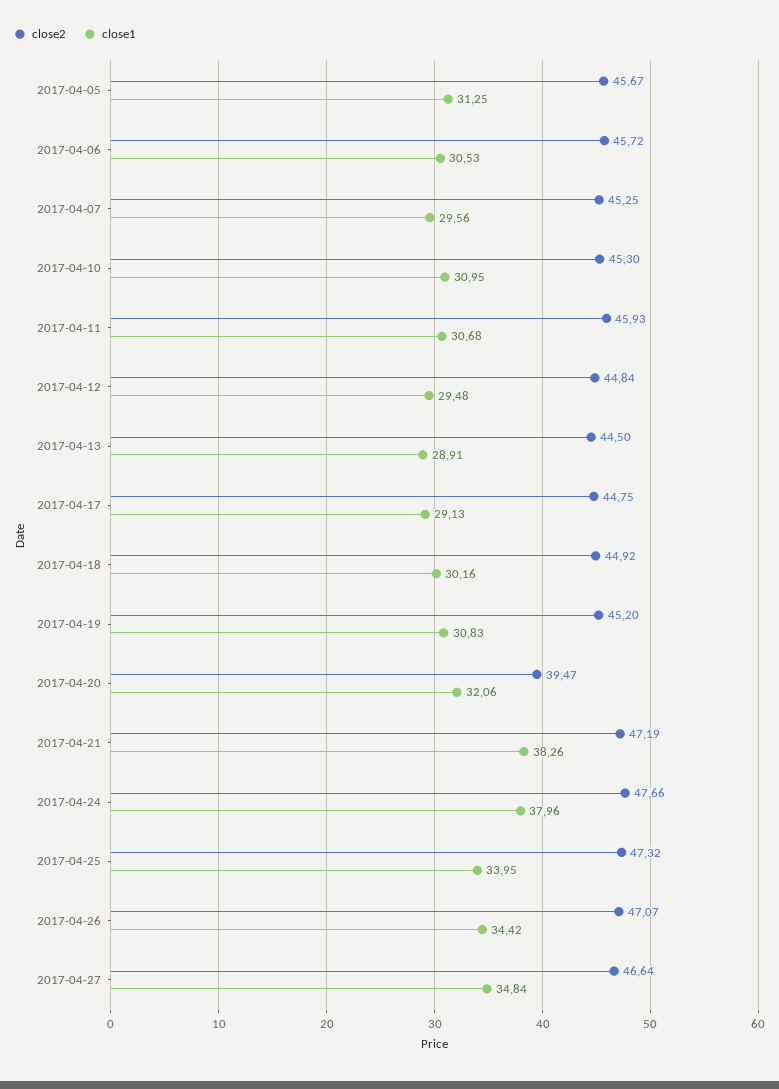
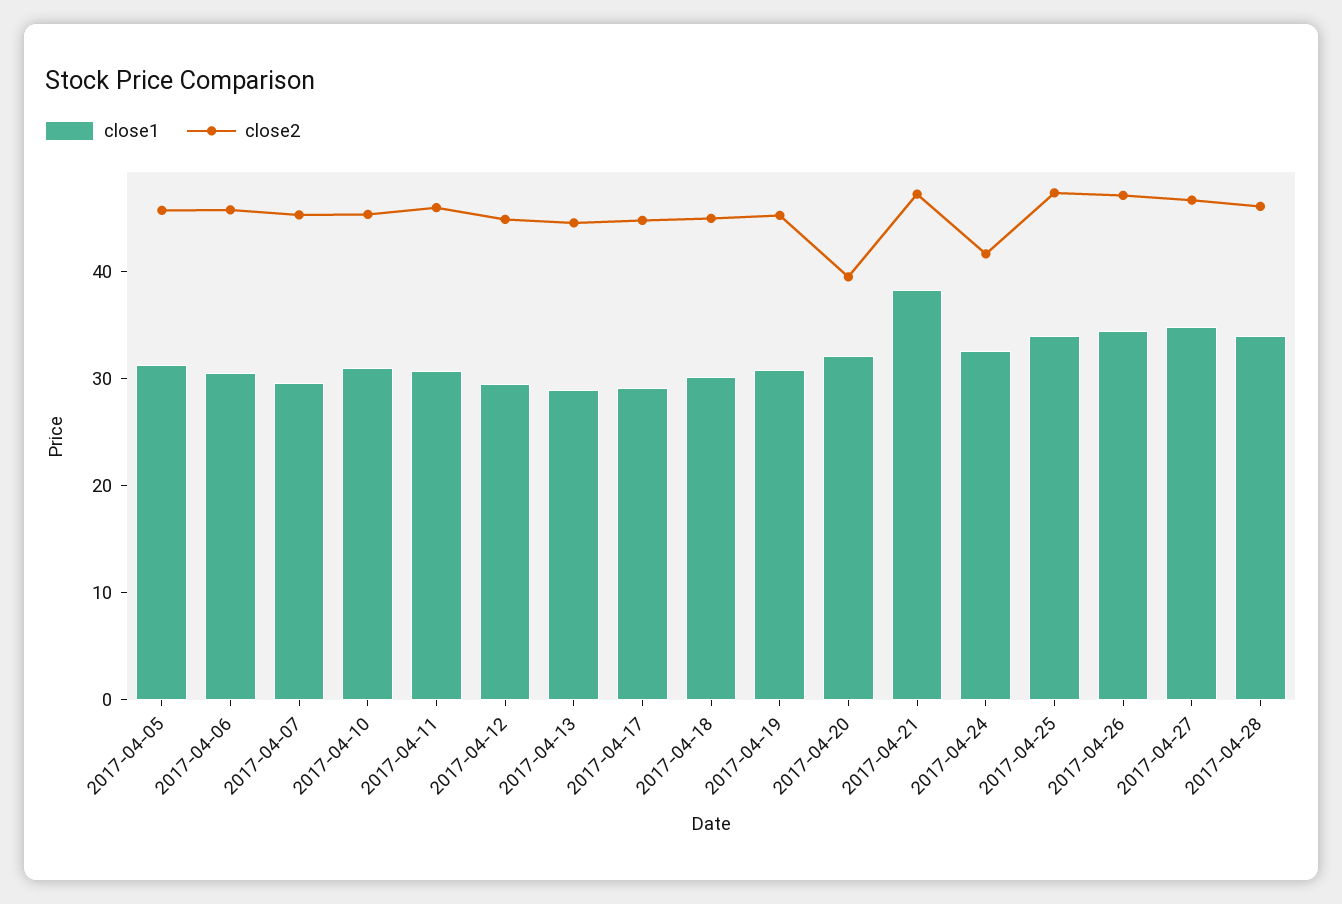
close2, 2017-04-24: 47.66 -> 42
close1, 2017-04-24: 37.96 -> 32
close1, 2017-04-28: none -> 34
close2, 2017-04-28: none -> 46

